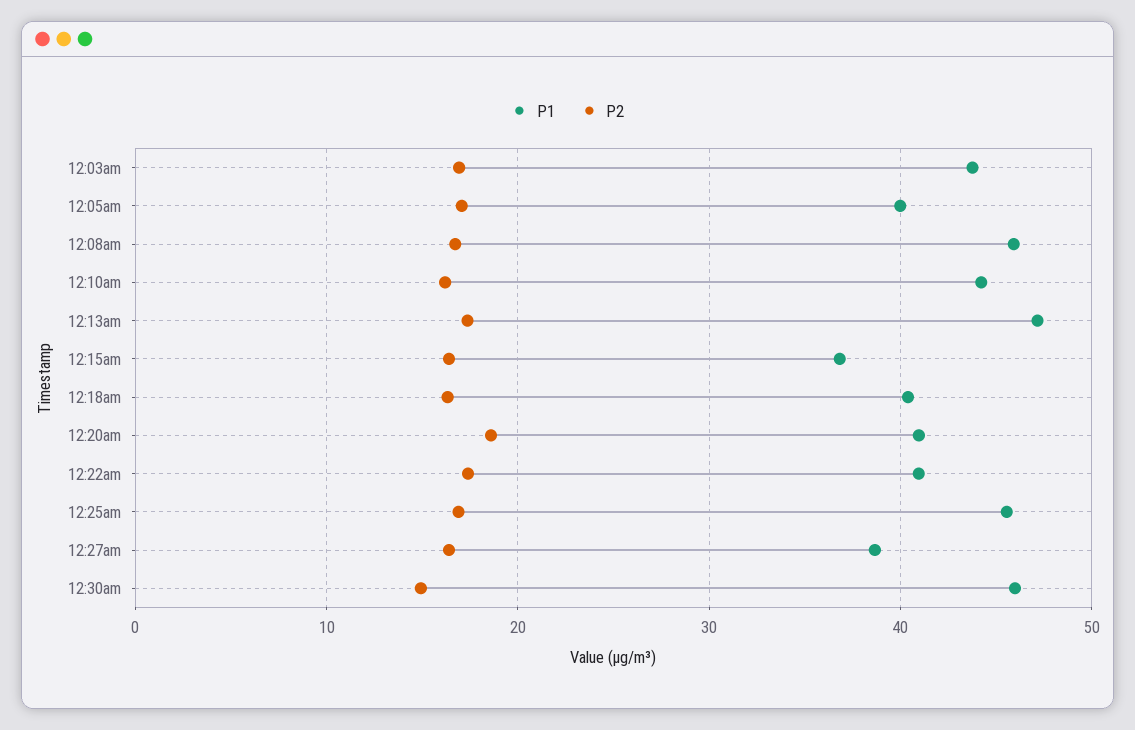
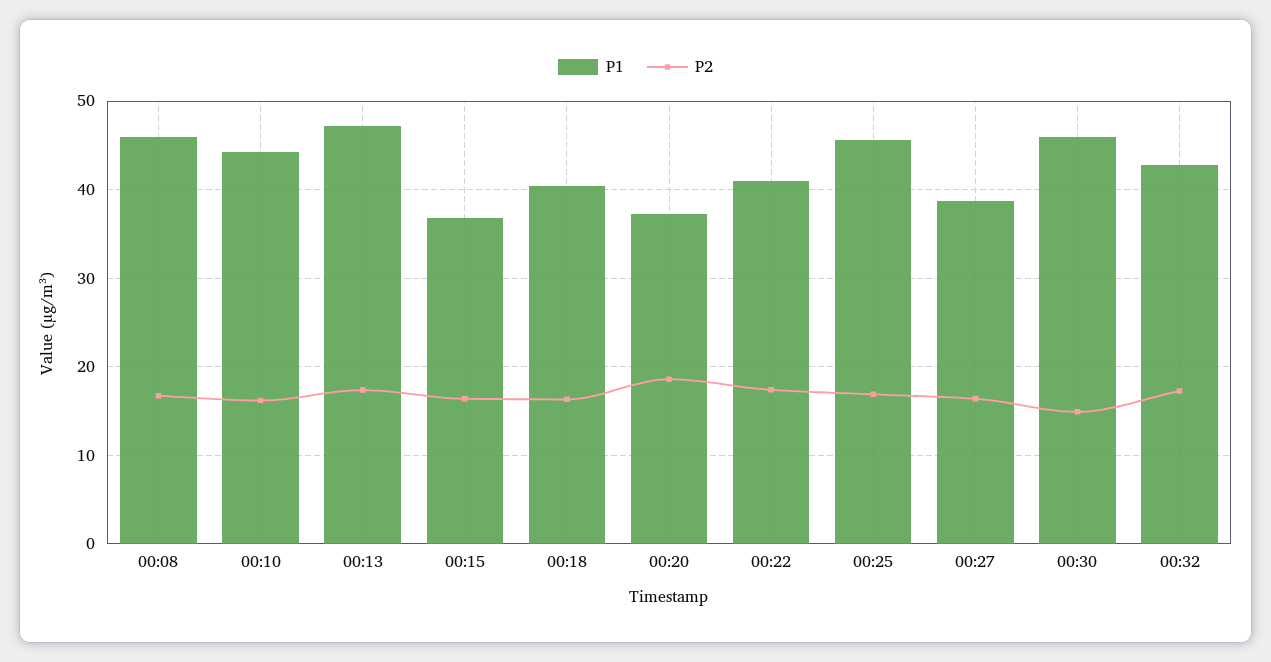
P1, 12:03am: 44 -> none
P2, 12:03am: 17 -> none
P1, 12:05am: 40 -> none
P2, 12:05am: 17 -> none
P1, 12:20am: 41 -> 37
P1, 00:32: none -> 43
P2, 00:32: none -> 17

